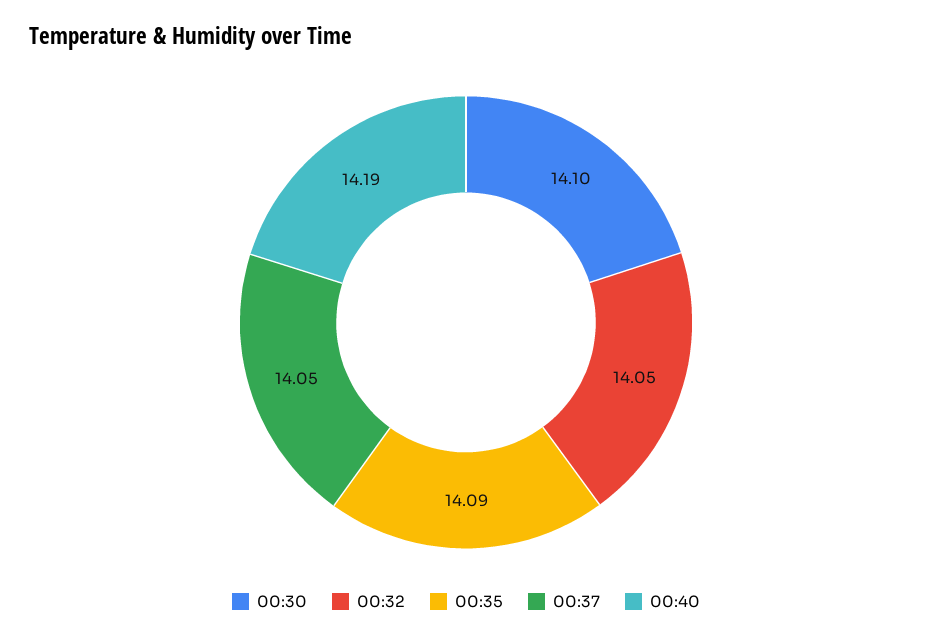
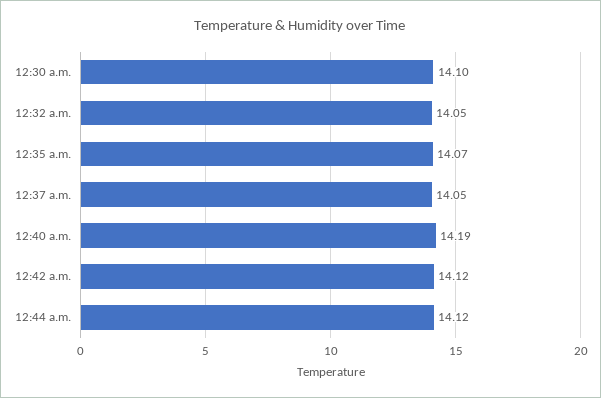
00:35: 14.09 -> 14.07
12:42 a.m.: none -> 14.12
12:44 a.m.: none -> 14.12

